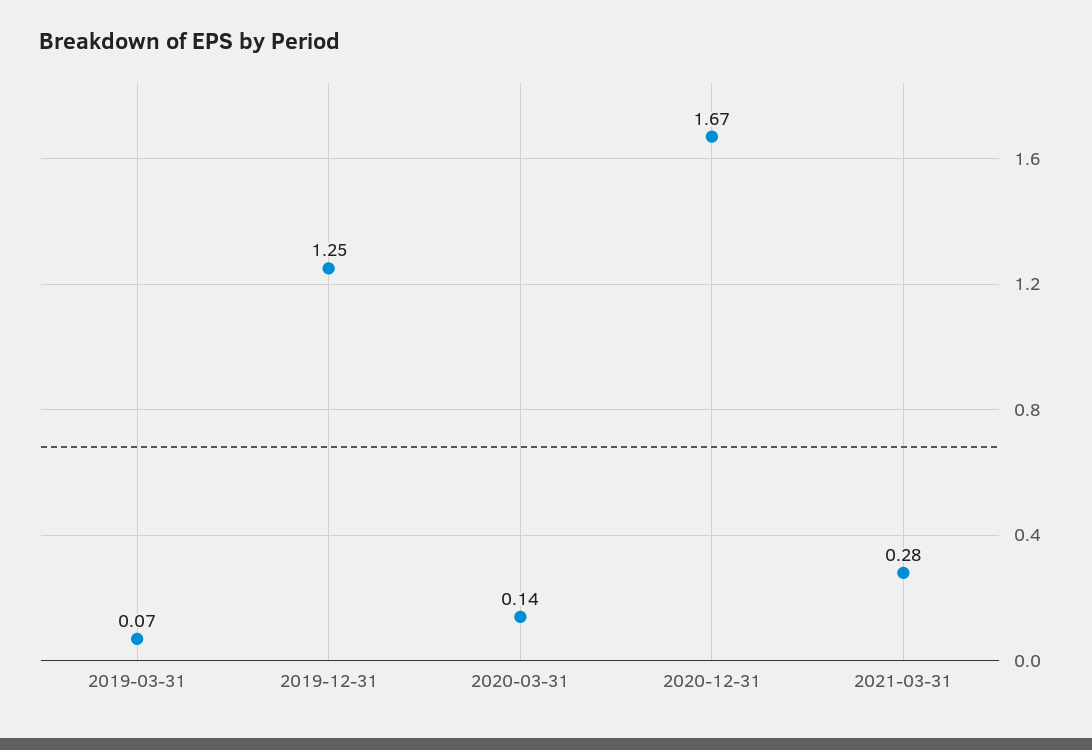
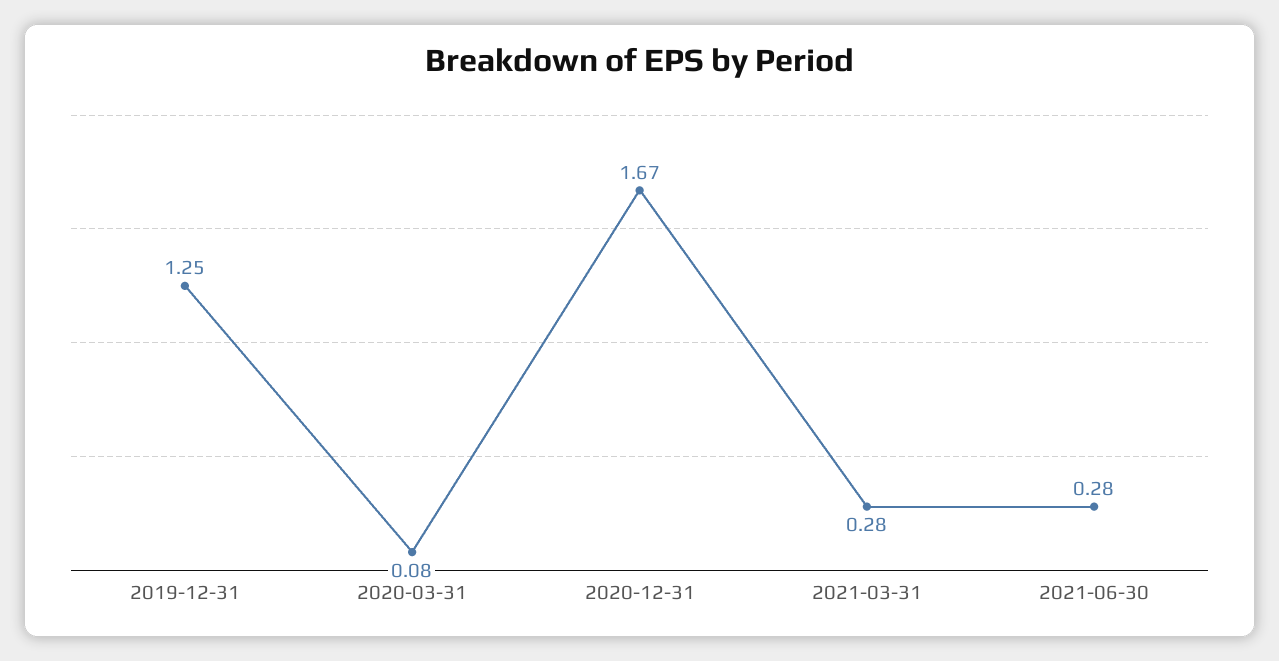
2019-03-31: 0.07 -> none
2020-03-31: 0.14 -> 0.08
2021-06-30: none -> 0.28

